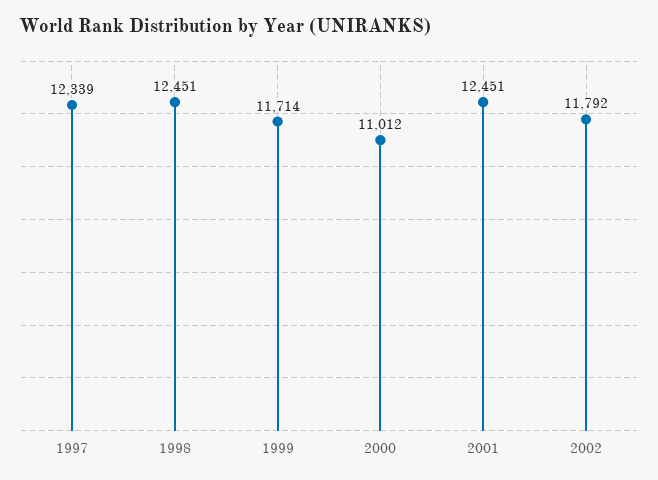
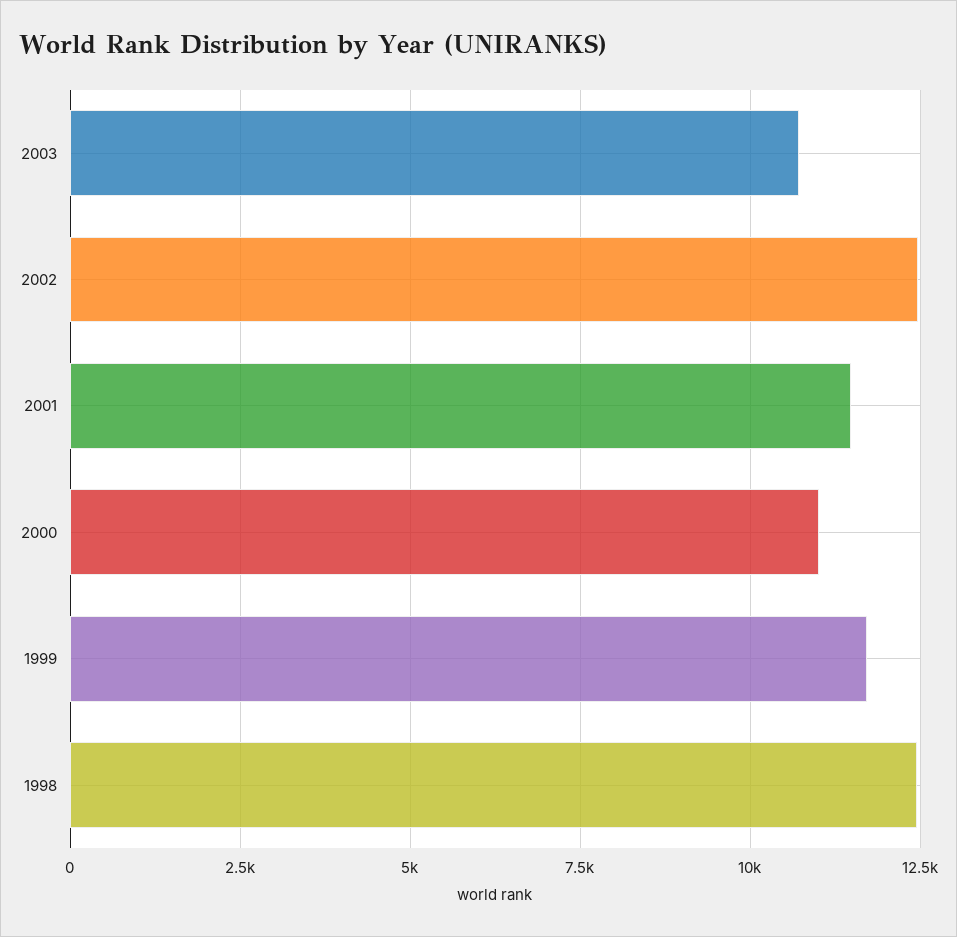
1997: 12339 -> none
2001: 12451 -> 11500
2002: 11792 -> 12500
2003: none -> 10750

